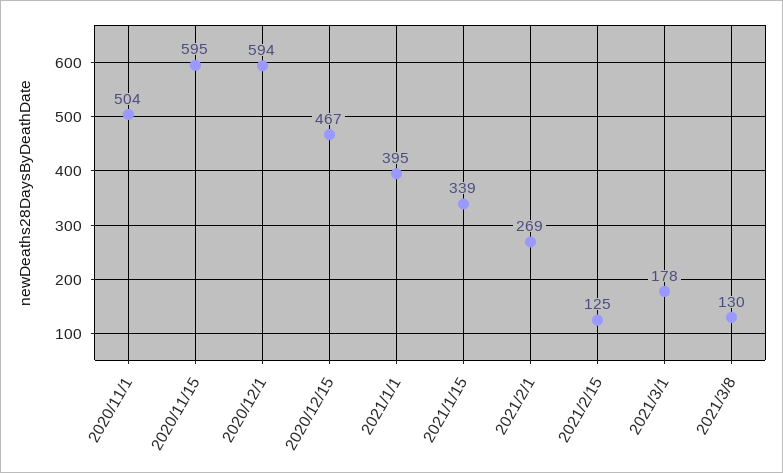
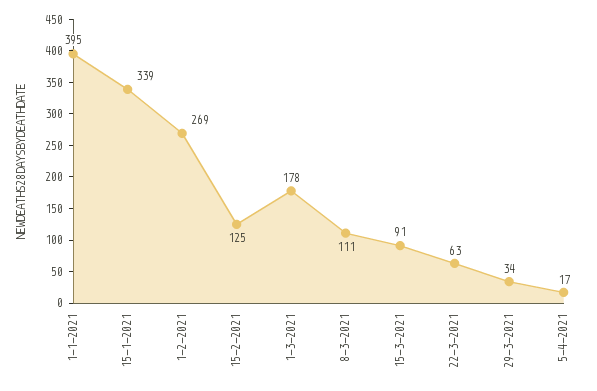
2020/11/1: 504 -> none
2020/11/15: 595 -> none
2020/12/1: 594 -> none
2020/12/15: 467 -> none
2021/3/8: 130 -> 111
15-3-2021: none -> 91
22-3-2021: none -> 63
29-3-2021: none -> 34
5-4-2021: none -> 17

